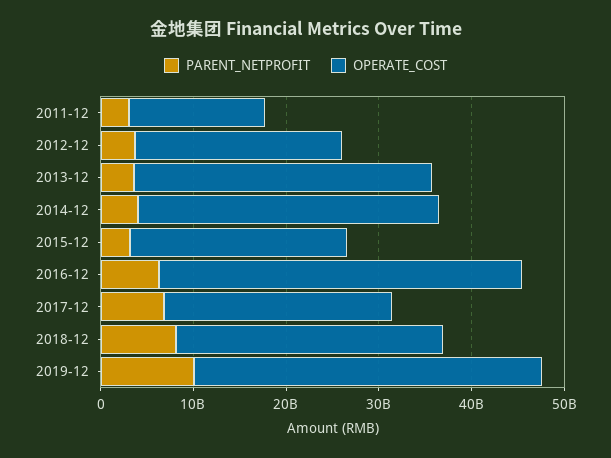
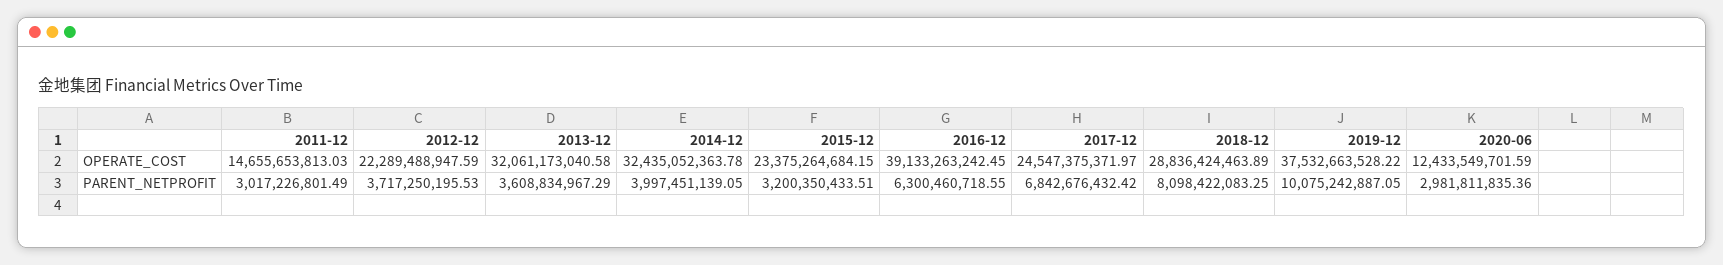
OPERATE_COST, 2020-06: none -> 12433549701.59
PARENT_NETPROFIT, 2020-06: none -> 2981811835.36

